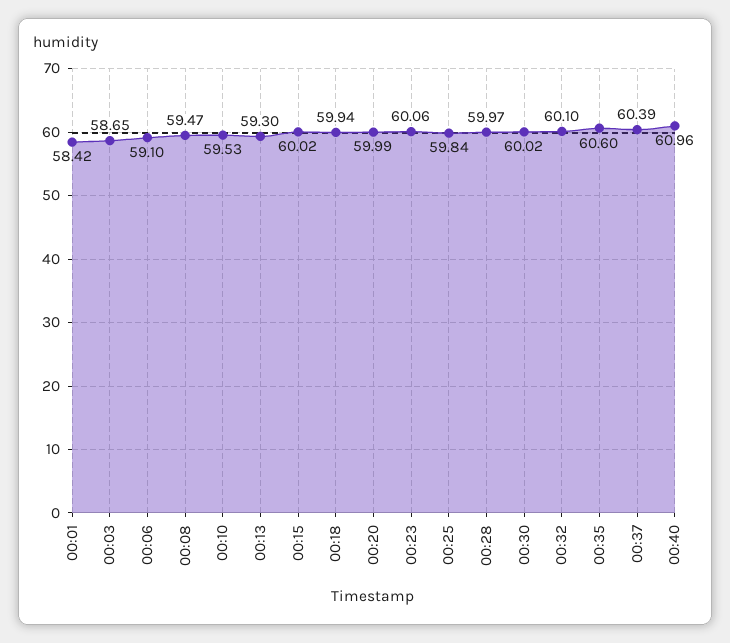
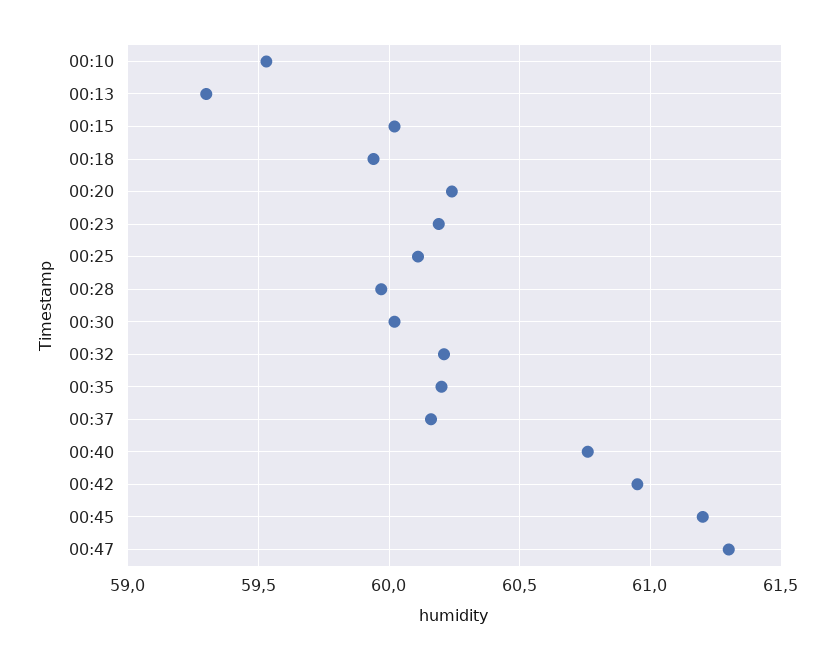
00:01: 58.42 -> none
00:03: 58.65 -> none
00:06: 59.1 -> none
00:08: 59.47 -> none
00:20: 59.99 -> 60.25
00:23: 60.06 -> 60.2
00:25: 59.84 -> 60.1
00:32: 60.1 -> 60.2
00:35: 60.6 -> 60.2
00:37: 60.39 -> 60.15
00:40: 60.96 -> 60.75
00:42: none -> 60.95
00:45: none -> 61.2
00:47: none -> 61.3

